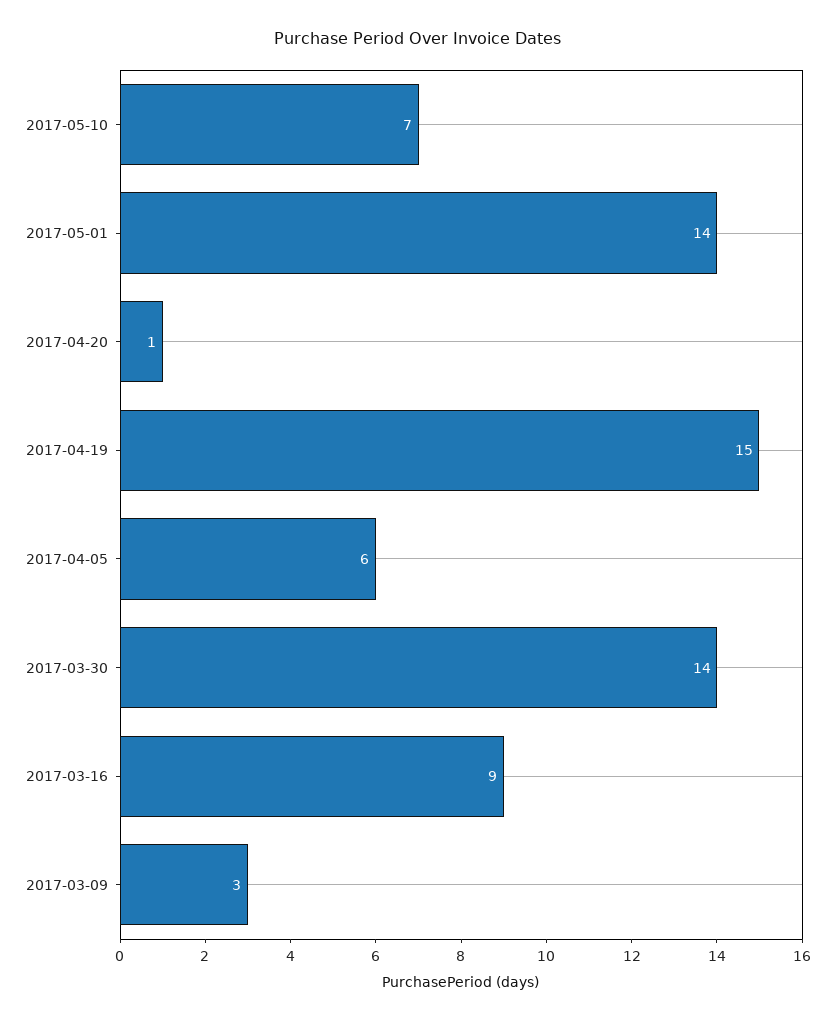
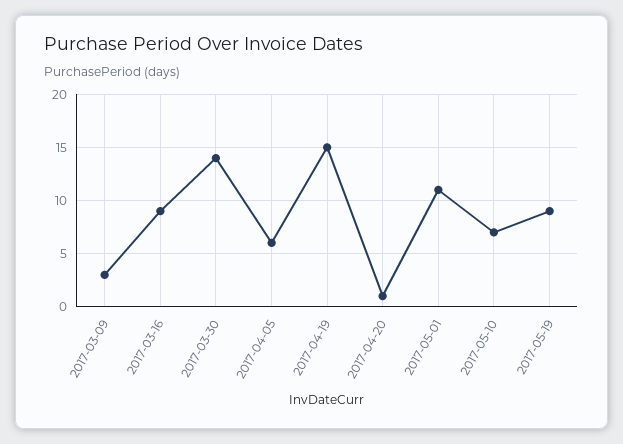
2017-05-01: 14 -> 11
2017-05-19: none -> 9

